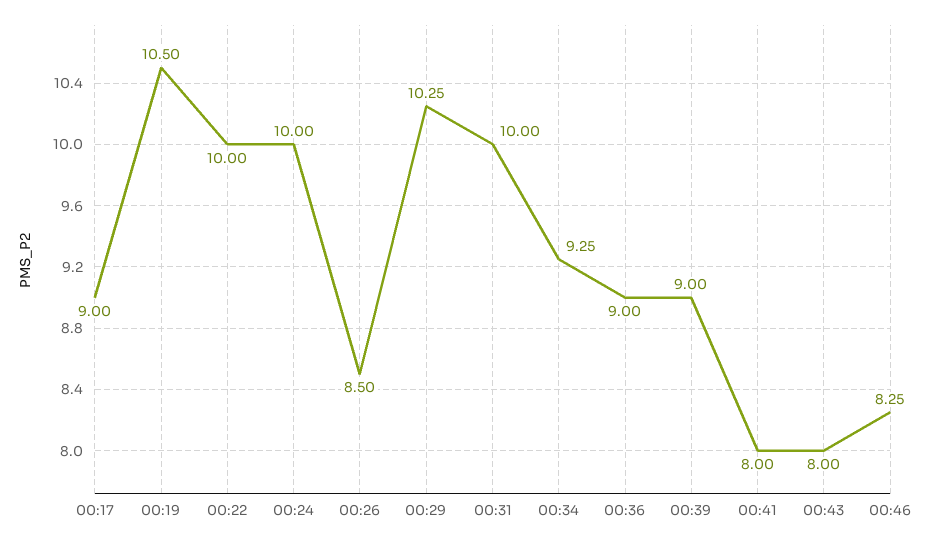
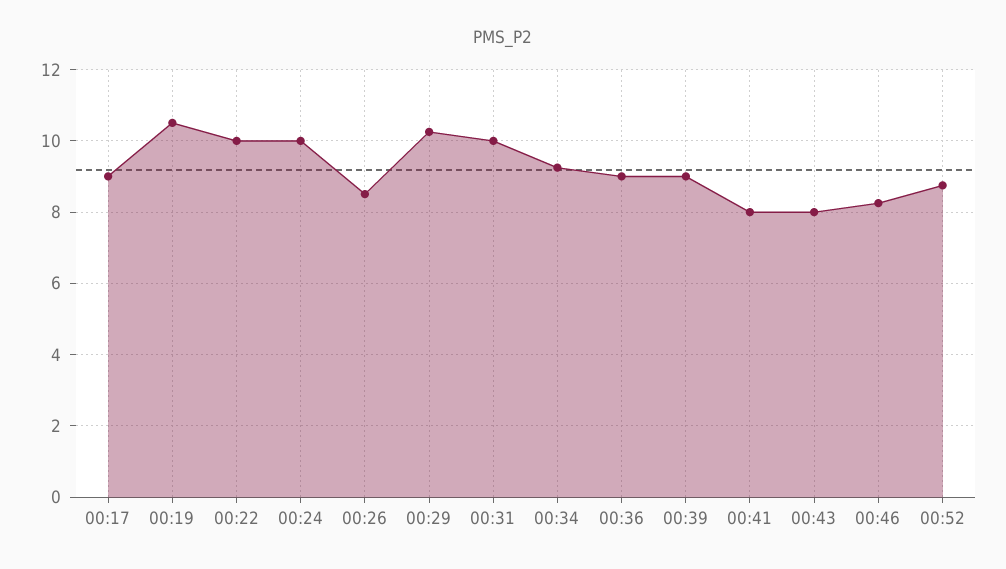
00:52: none -> 8.8

